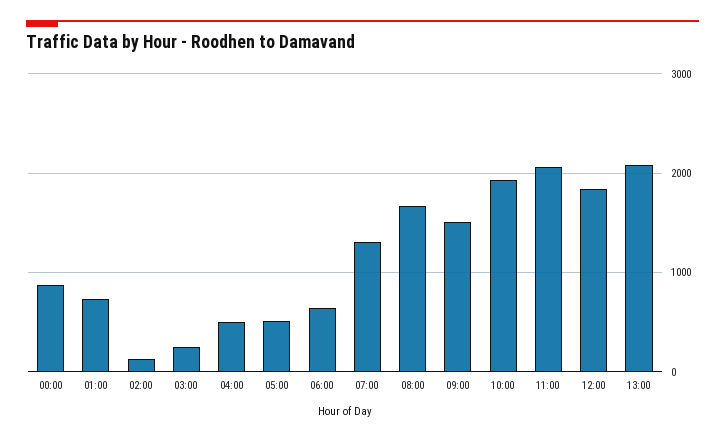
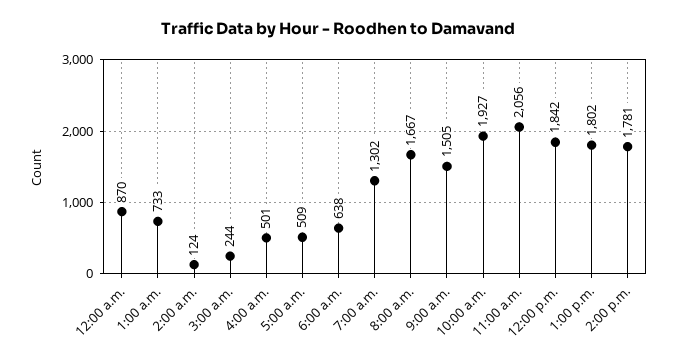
13:00: 2100 -> 1802
2:00 p.m.: none -> 1781

